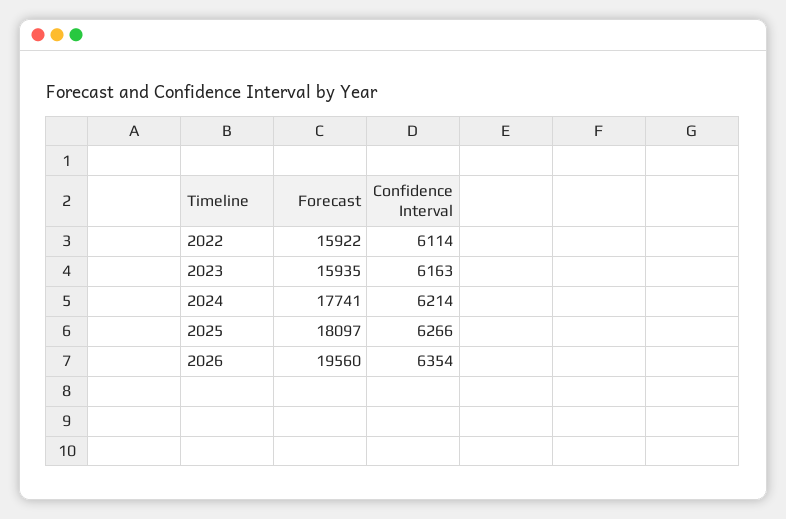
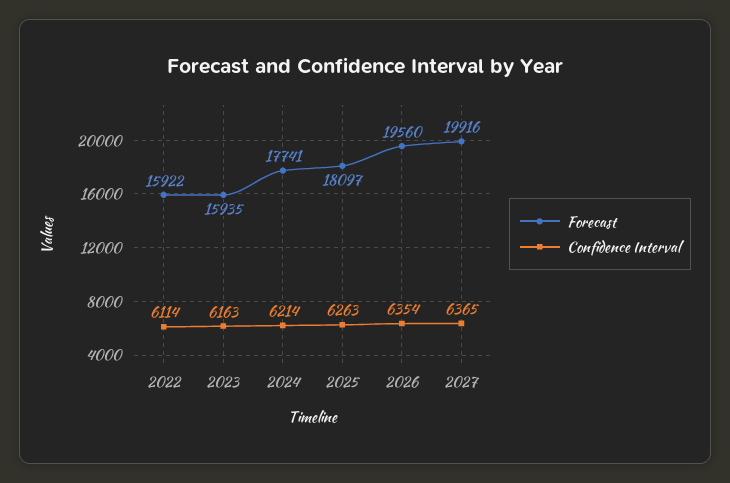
Confidence Interval, 2025: 6266 -> 6263
Forecast, 2027: none -> 19916
Confidence Interval, 2027: none -> 6365

